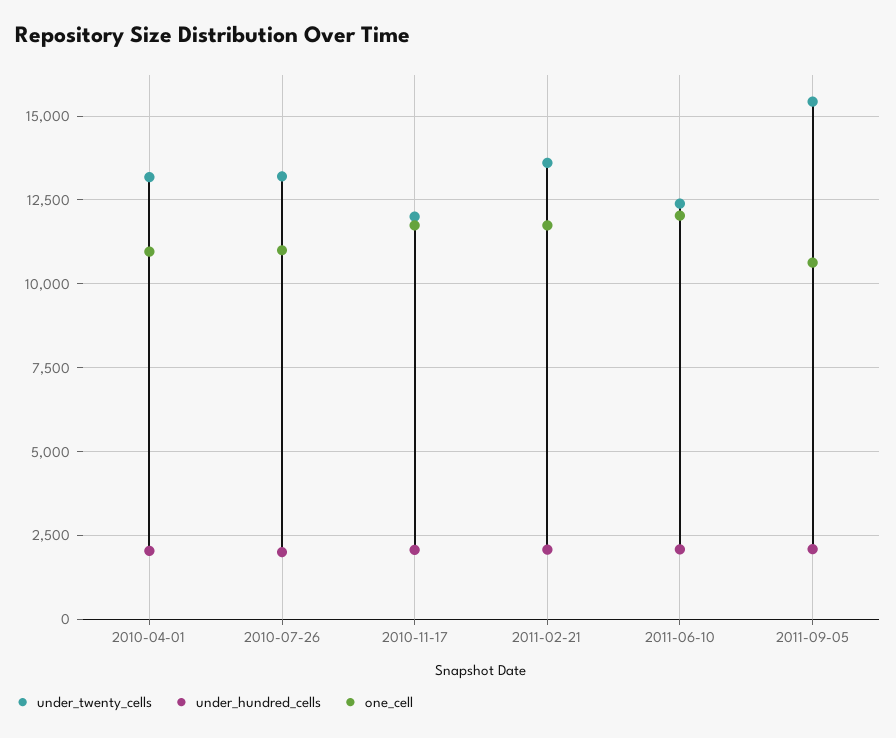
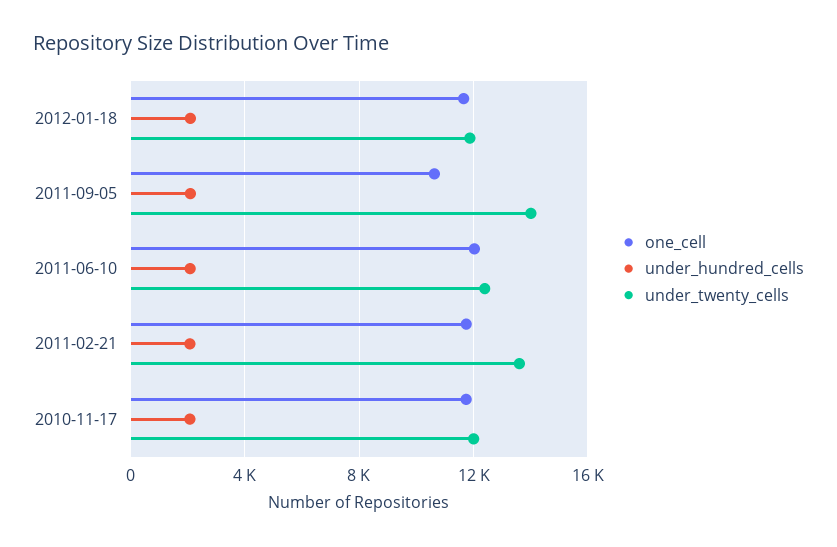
under_twenty_cells, 2010-04-01: 13250 -> none
under_hundred_cells, 2010-04-01: 2000 -> none
one_cell, 2010-04-01: 11000 -> none
under_twenty_cells, 2010-07-26: 13250 -> none
under_hundred_cells, 2010-07-26: 2000 -> none
one_cell, 2010-07-26: 11000 -> none
under_twenty_cells, 2011-09-05: 15500 -> 14000
one_cell, 2012-01-18: none -> 11500
under_hundred_cells, 2012-01-18: none -> 2000
under_twenty_cells, 2012-01-18: none -> 12000

